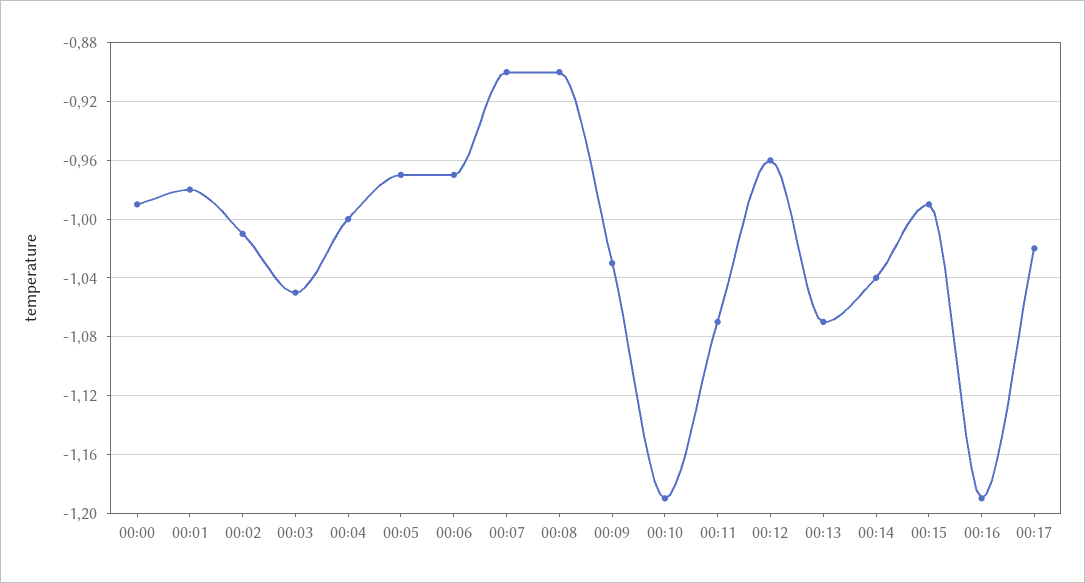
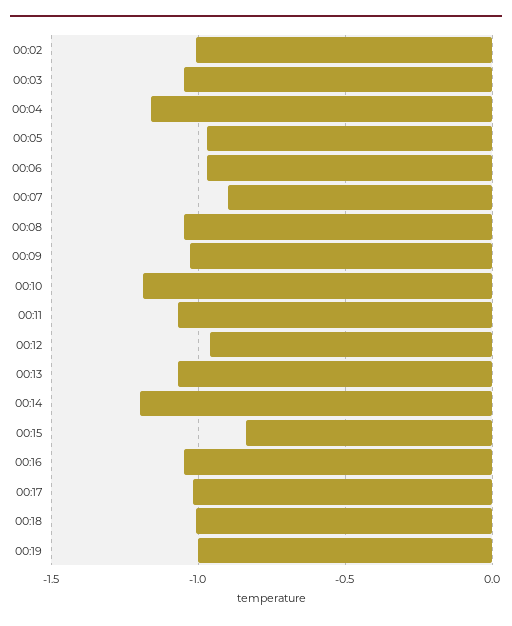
00:00: -0.99 -> none
00:01: -0.98 -> none
00:04: -1 -> -1.15
00:08: -0.9 -> -1.05
00:14: -1.04 -> -1.2
00:15: -0.99 -> -0.85
00:16: -1.19 -> -1.05
00:18: none -> -1
00:19: none -> -1

